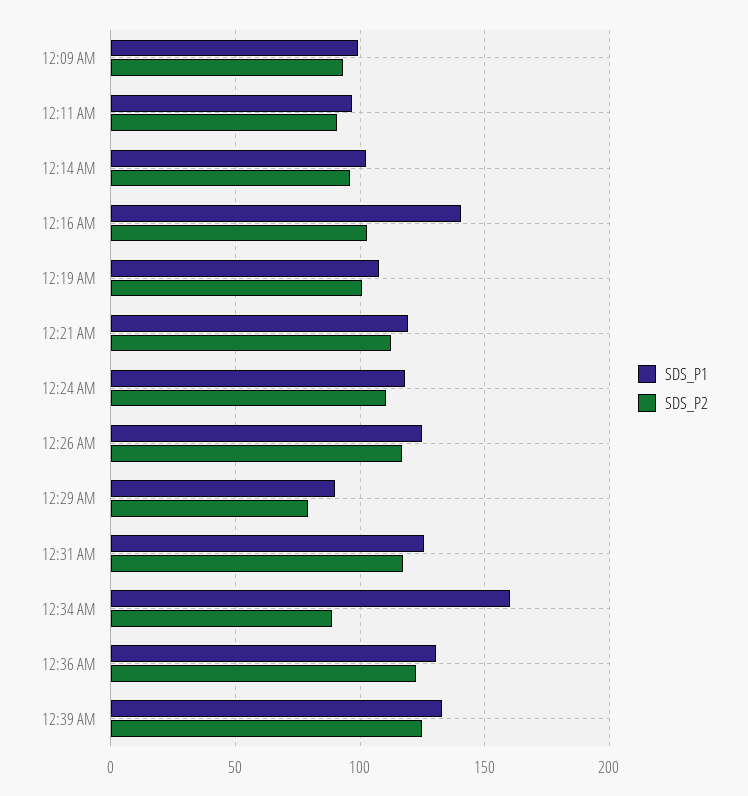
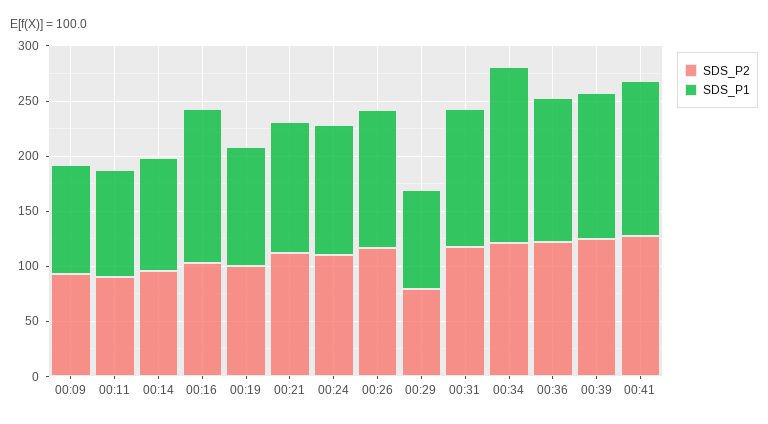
SDS_P2, 12:34 AM: 90 -> 120
SDS_P2, 00:41: none -> 130
SDS_P1, 00:41: none -> 140

